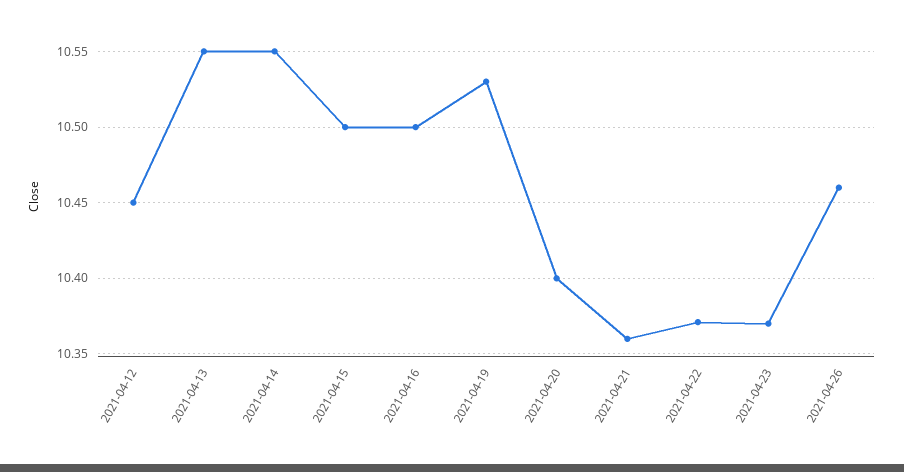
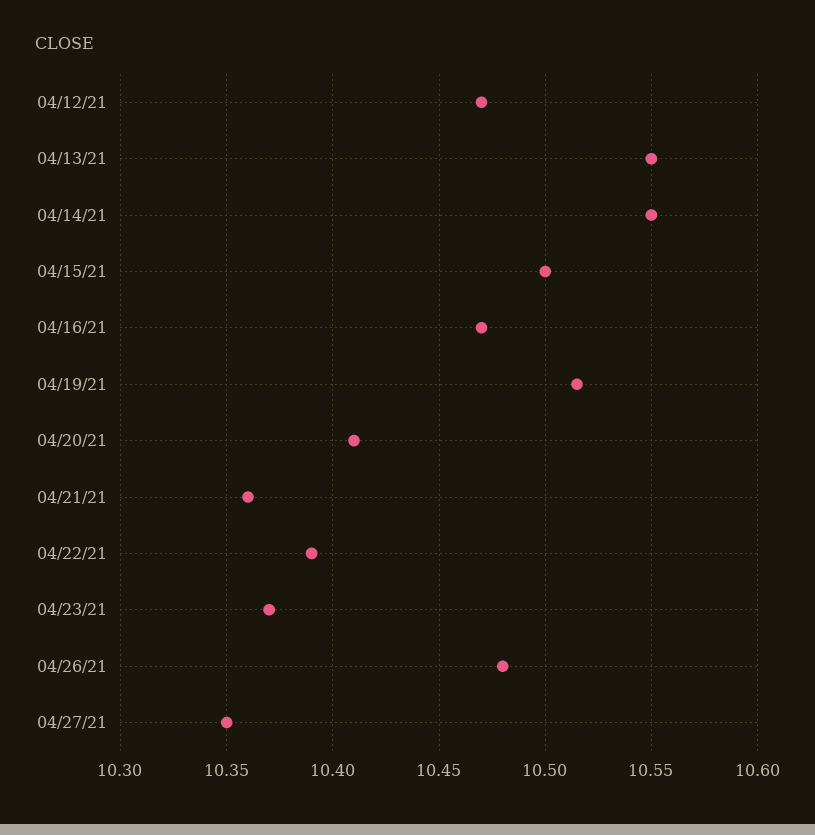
2021-04-12: 10.45 -> 10.47
2021-04-16: 10.5 -> 10.47
2021-04-19: 10.53 -> 10.515
2021-04-20: 10.4 -> 10.41
2021-04-22: 10.37 -> 10.39
2021-04-26: 10.46 -> 10.48
04/27/21: none -> 10.35

